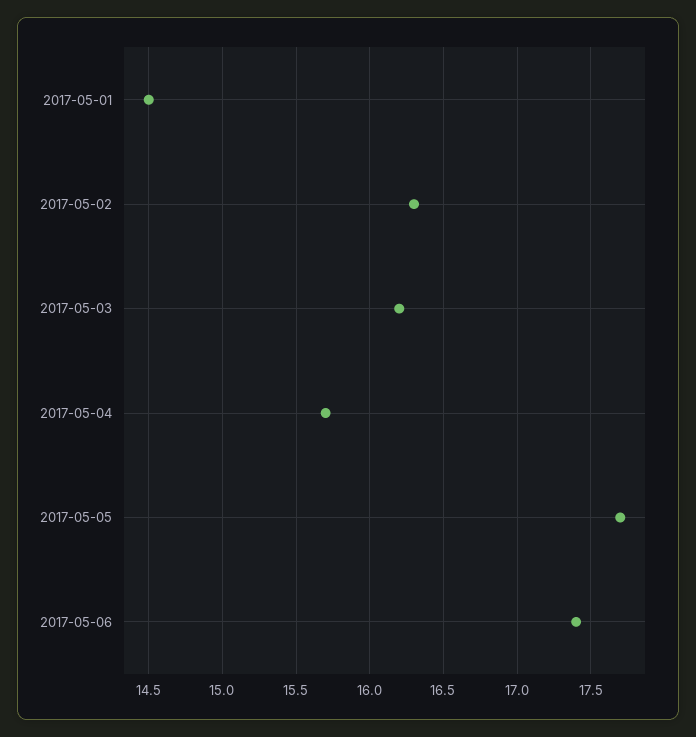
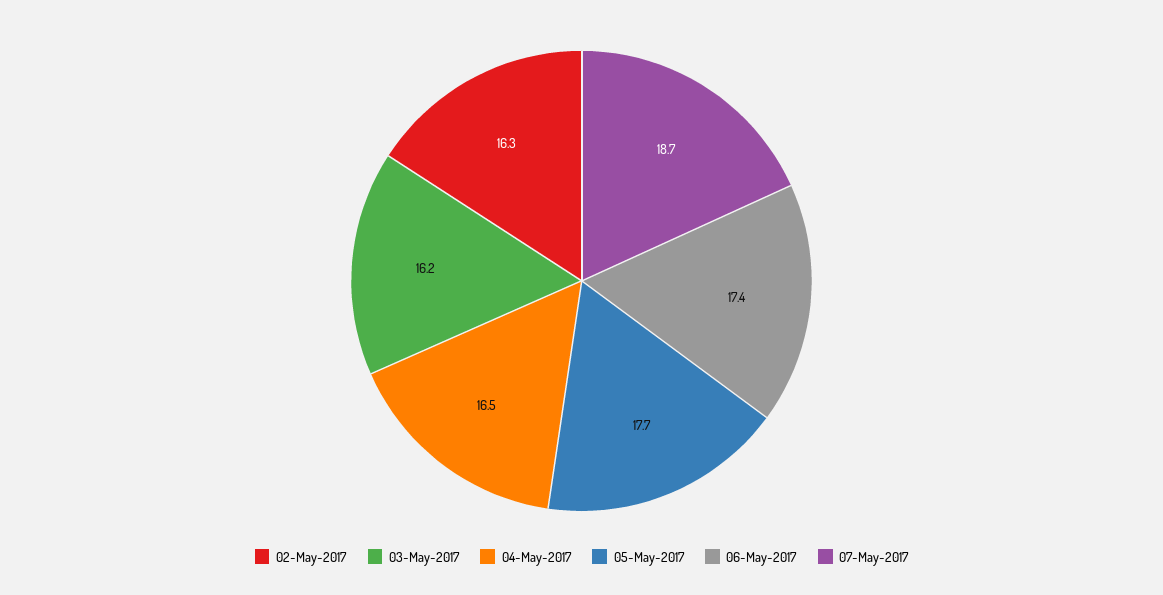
2017-05-01: 14.5 -> none
2017-05-04: 15.7 -> 16.5
07-May-2017: none -> 18.7

